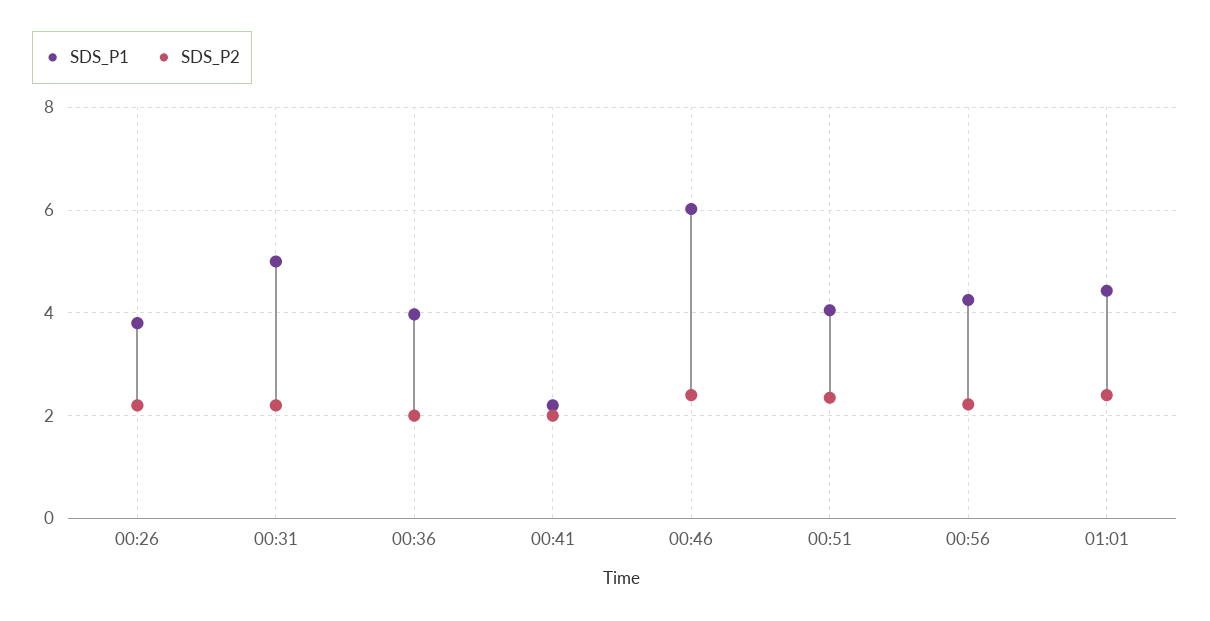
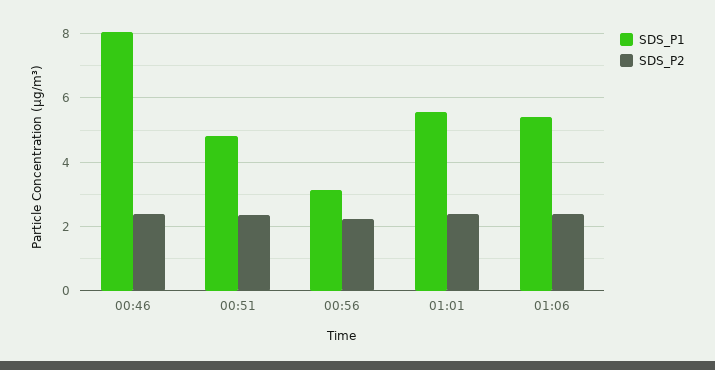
SDS_P1, 00:26: 3.8 -> none
SDS_P2, 00:26: 2.2 -> none
SDS_P1, 00:31: 5 -> none
SDS_P2, 00:31: 2.2 -> none
SDS_P1, 00:36: 4 -> none
SDS_P2, 00:36: 2 -> none
SDS_P1, 00:41: 2.2 -> none
SDS_P2, 00:41: 2 -> none
SDS_P1, 00:46: 6 -> 8
SDS_P1, 00:51: 4 -> 4.8
SDS_P1, 00:56: 4.2 -> 3.2
SDS_P1, 01:01: 4.4 -> 5.6
SDS_P1, 01:06: none -> 5.4
SDS_P2, 01:06: none -> 2.4

